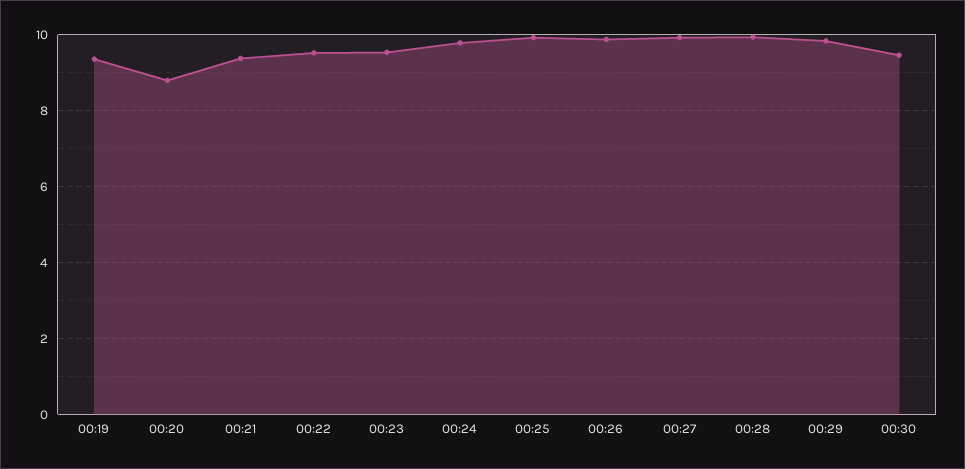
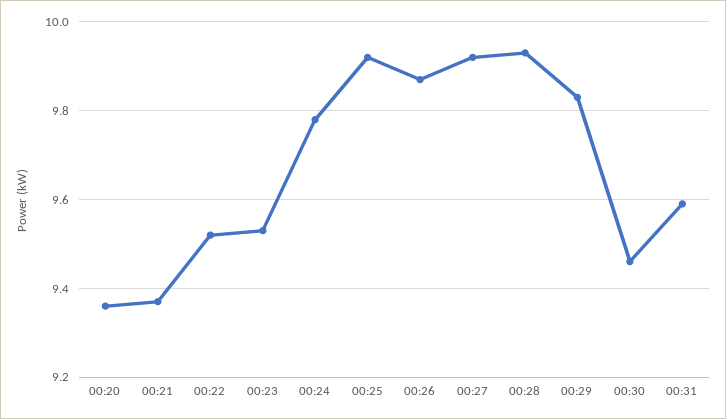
00:19: 9.4 -> none
00:20: 8.8 -> 9.35
00:31: none -> 9.6

